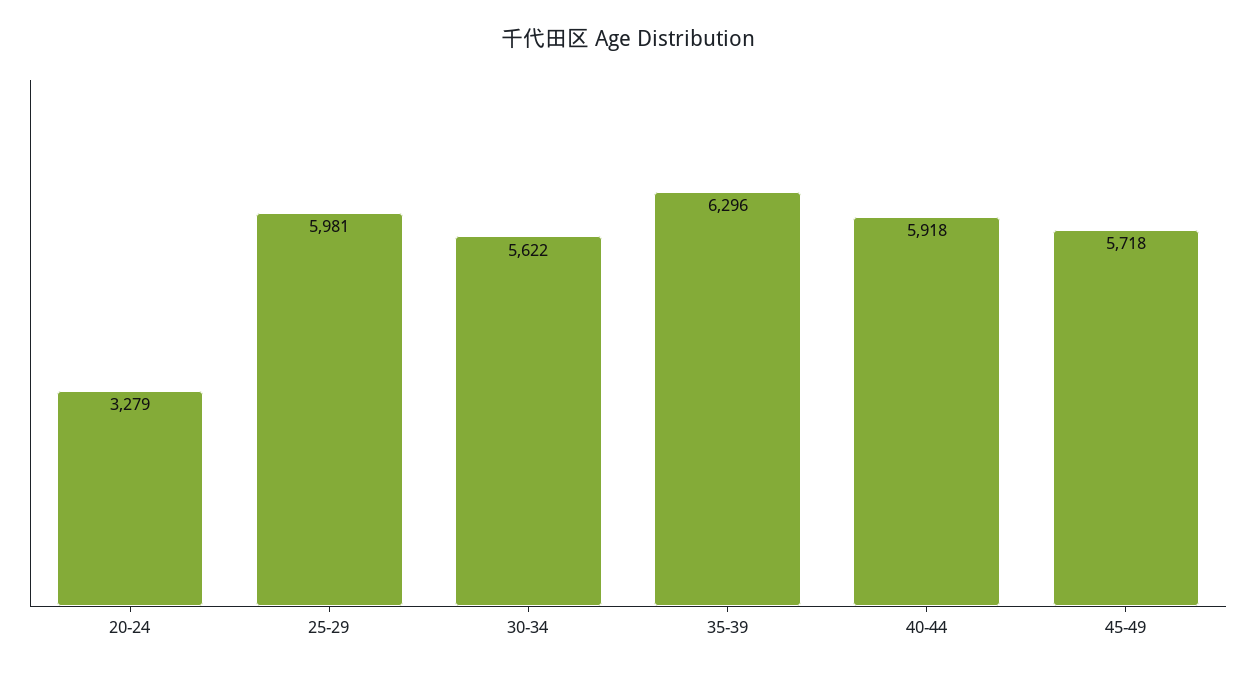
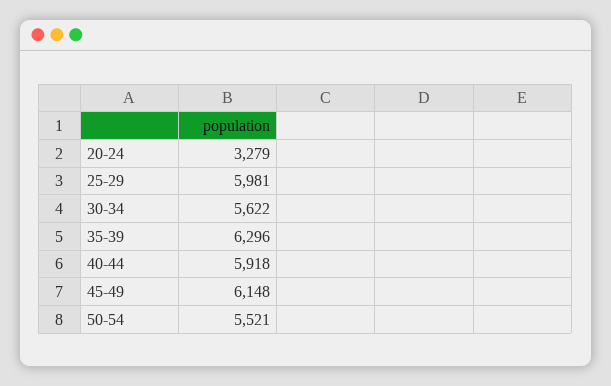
45-49: 5718 -> 6148
50-54: none -> 5521

